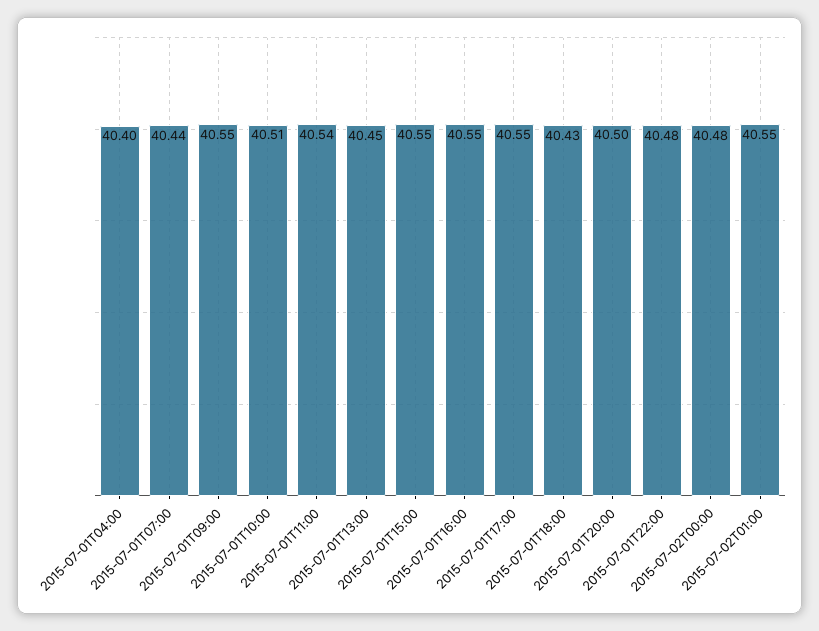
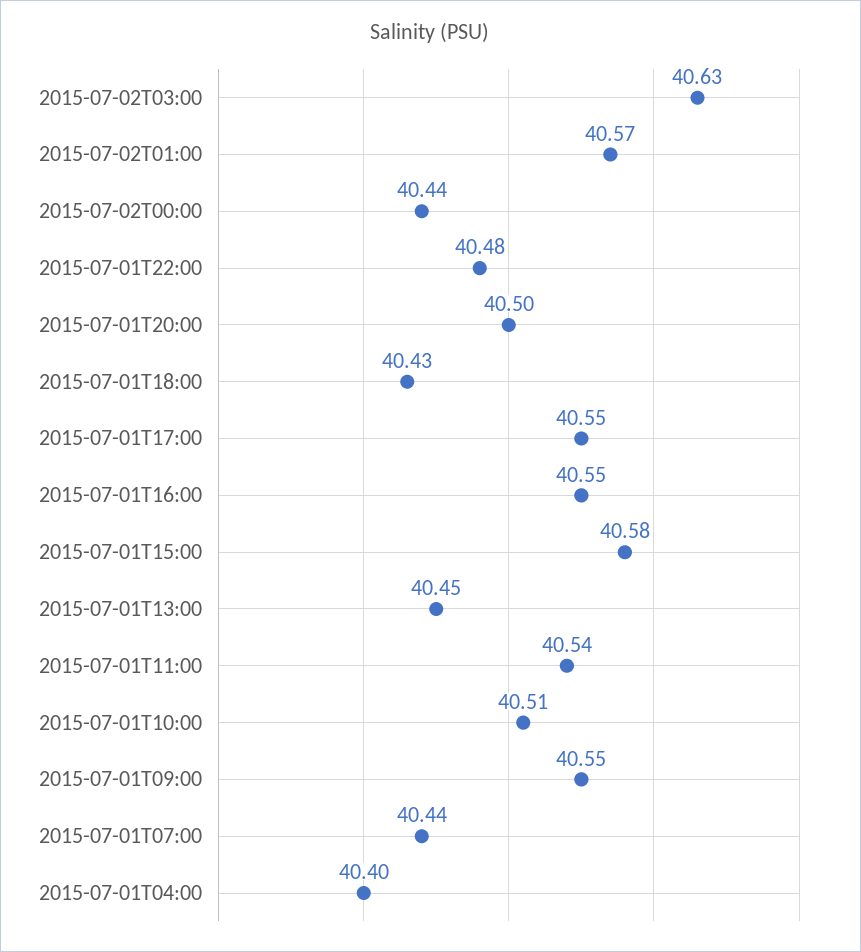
2015-07-01T15:00: 40.55 -> 40.58
2015-07-02T00:00: 40.48 -> 40.44
2015-07-02T01:00: 40.55 -> 40.57
2015-07-02T03:00: none -> 40.63

